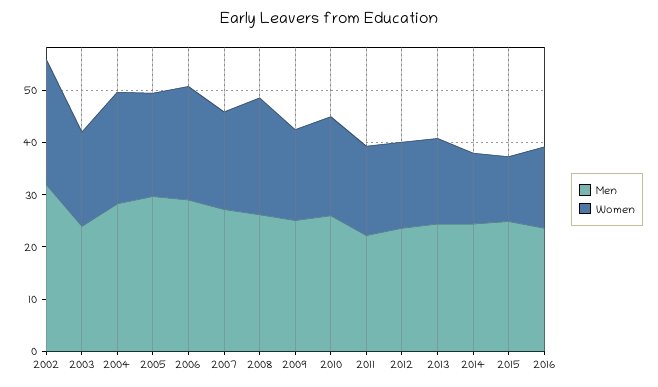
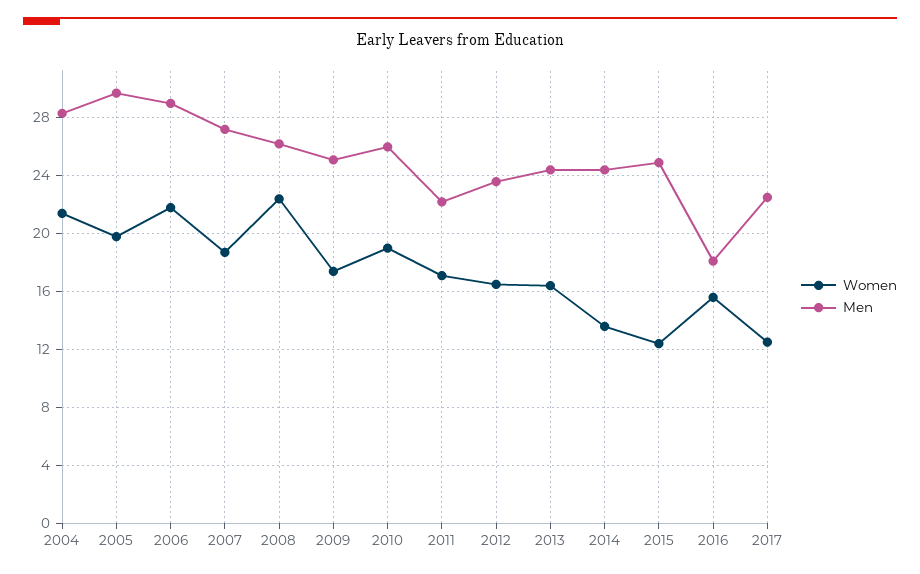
Men, 2002: 32 -> none
Women, 2002: 24 -> none
Men, 2003: 24 -> none
Women, 2003: 18 -> none
Men, 2016: 24 -> 18
Women, 2017: none -> 12.5
Men, 2017: none -> 22.5

